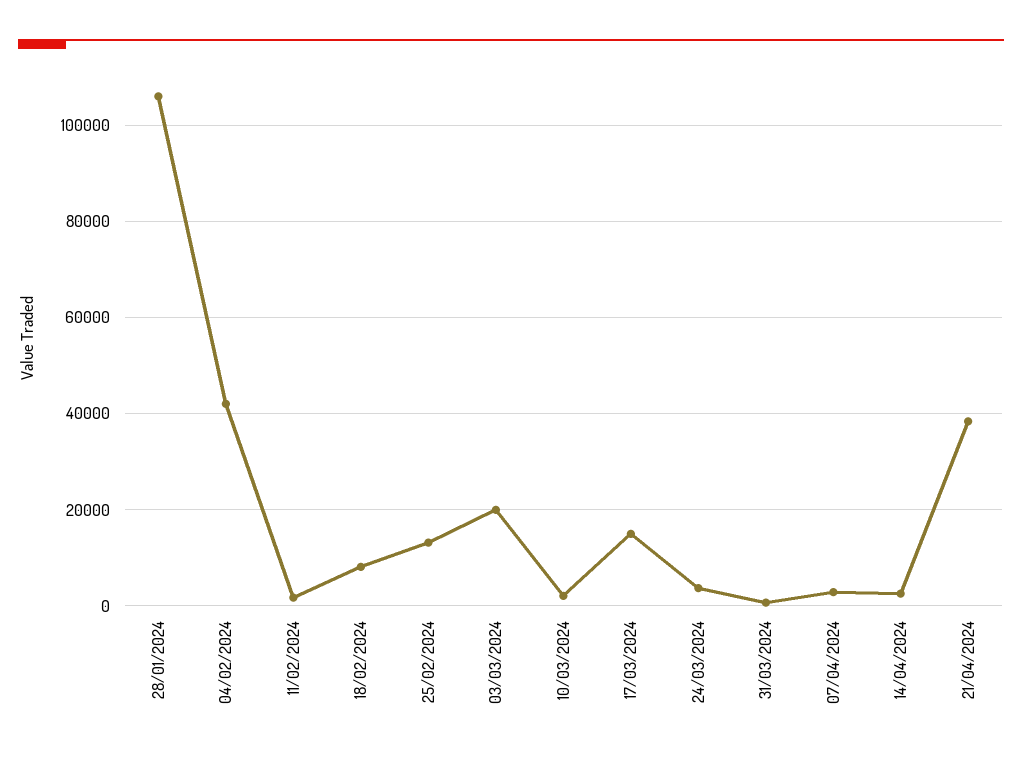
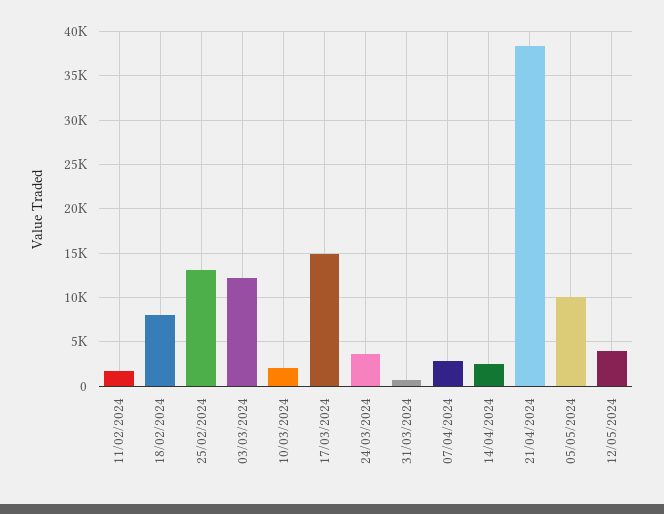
28/01/2024: 106000 -> none
04/02/2024: 42000 -> none
03/03/2024: 20000 -> 12000
05/05/2024: none -> 10000
12/05/2024: none -> 4000

